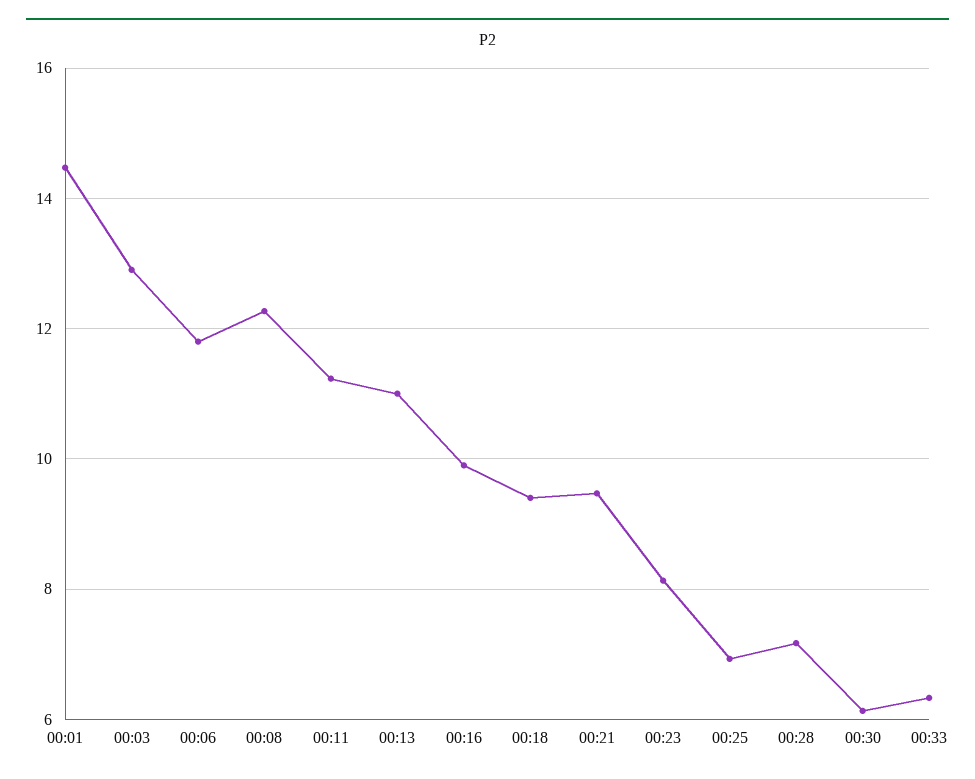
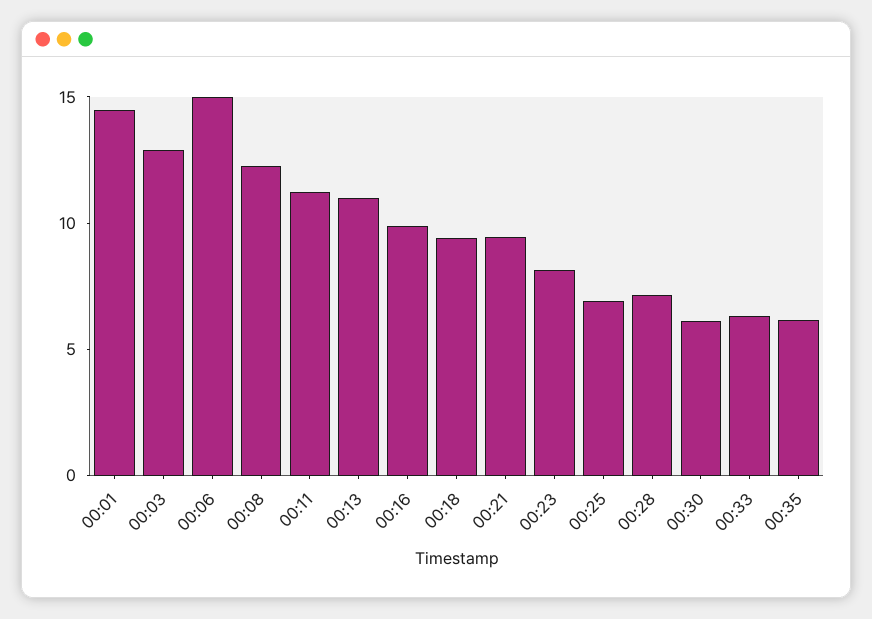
00:06: 11.8 -> 15
00:35: none -> 6

